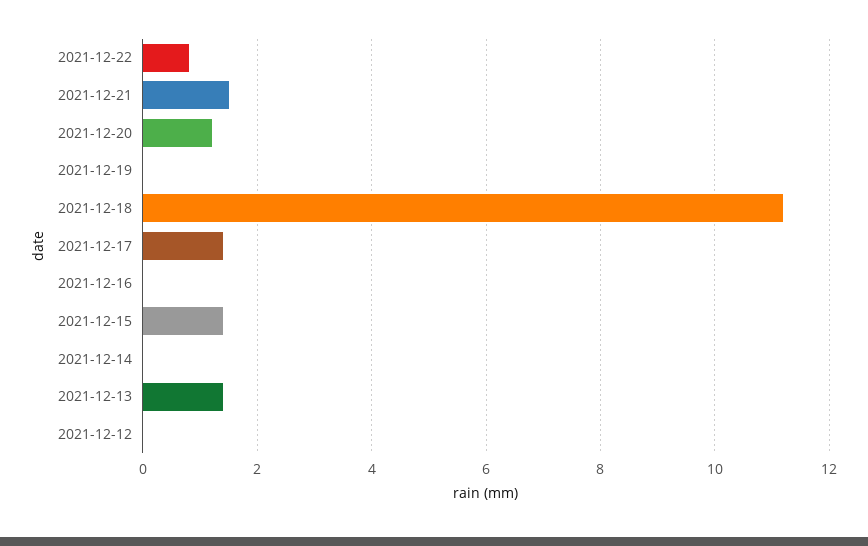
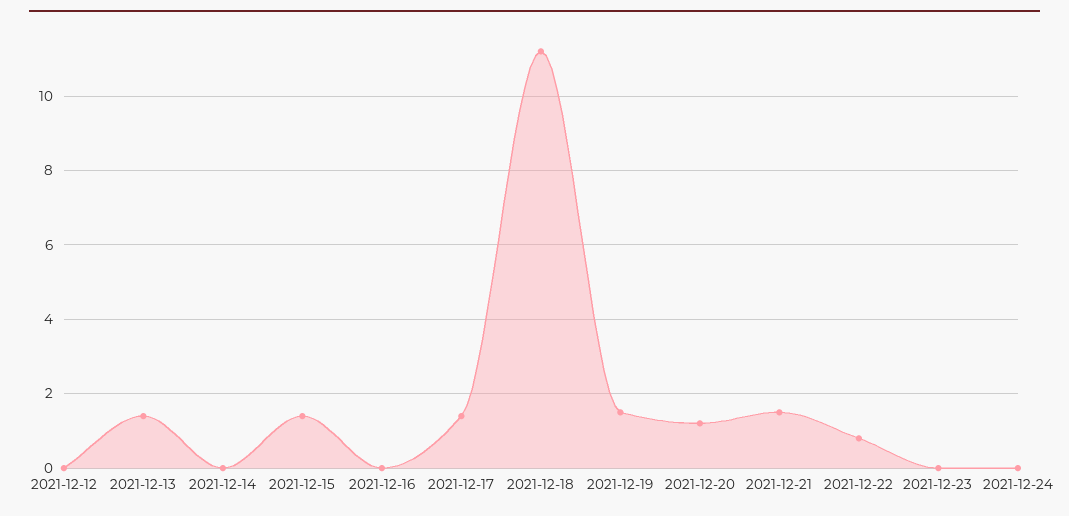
2021-12-19: 0 -> 1.5
2021-12-23: none -> 0
2021-12-24: none -> 0

